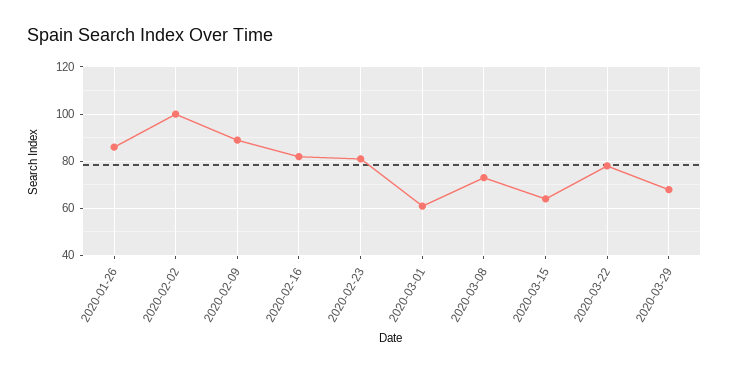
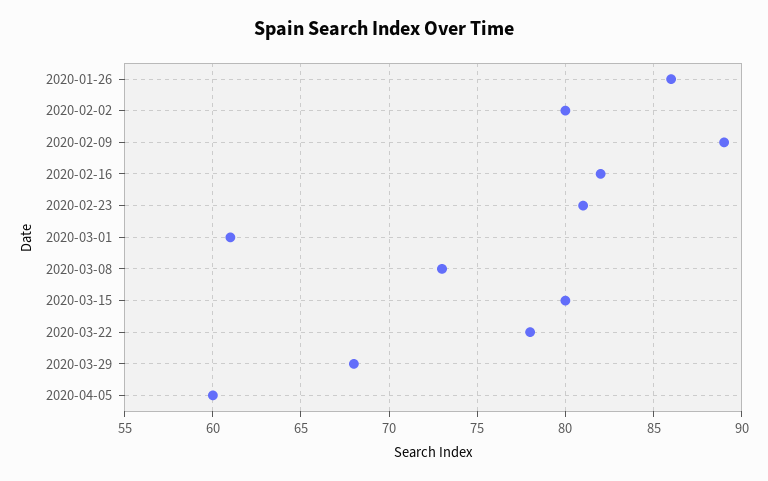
2020-02-02: 100 -> 80
2020-03-15: 65 -> 80
2020-04-05: none -> 60

